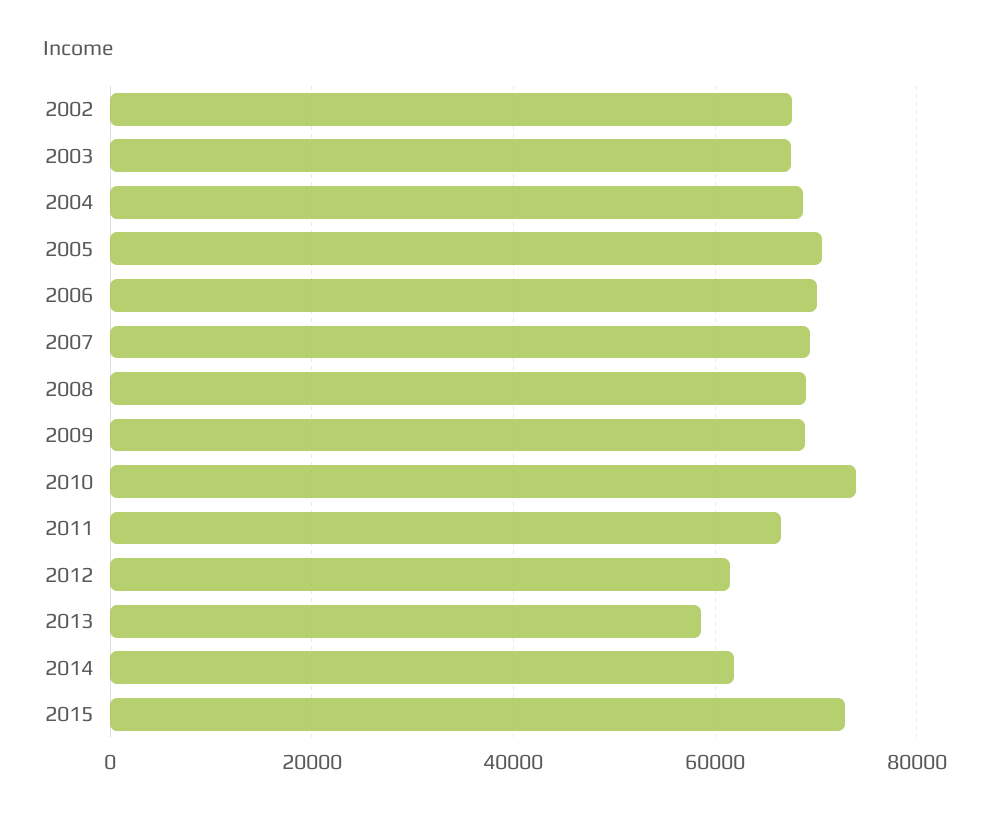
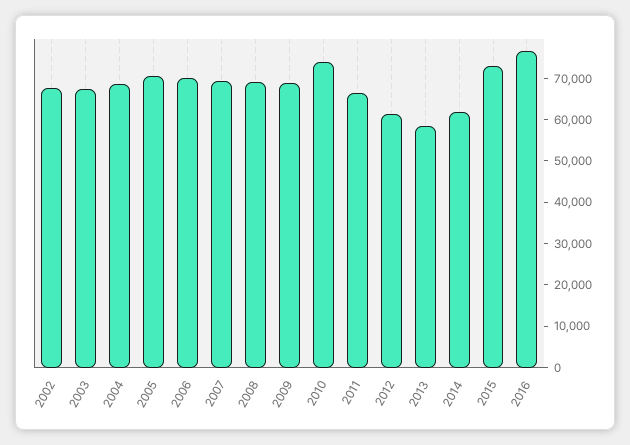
2016: none -> 76000

